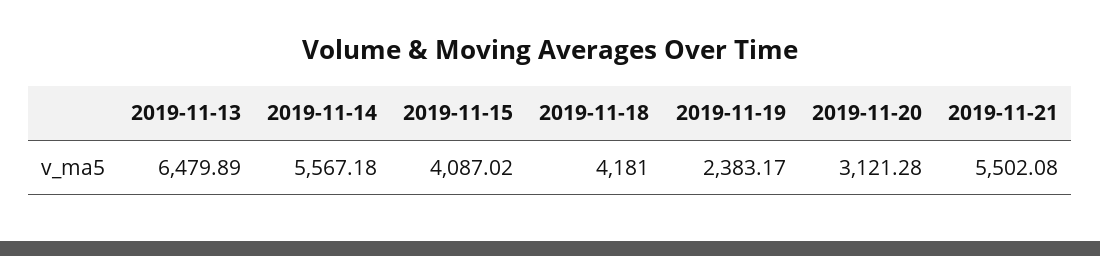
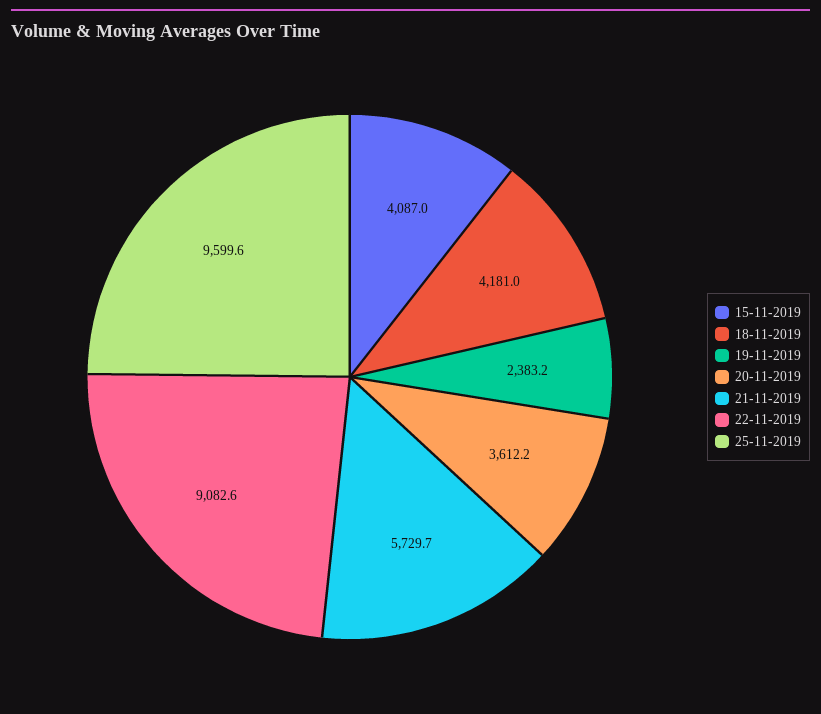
2019-11-13: 6479.89 -> none
2019-11-14: 5567.18 -> none
2019-11-20: 3121.28 -> 3612.2
2019-11-21: 5502.08 -> 5729.7
22-11-2019: none -> 9082.6
25-11-2019: none -> 9599.6

